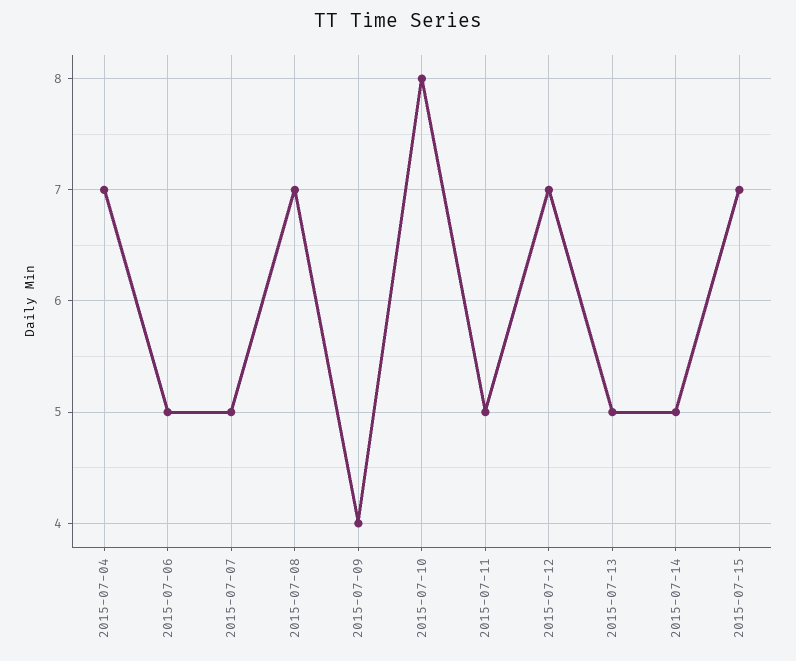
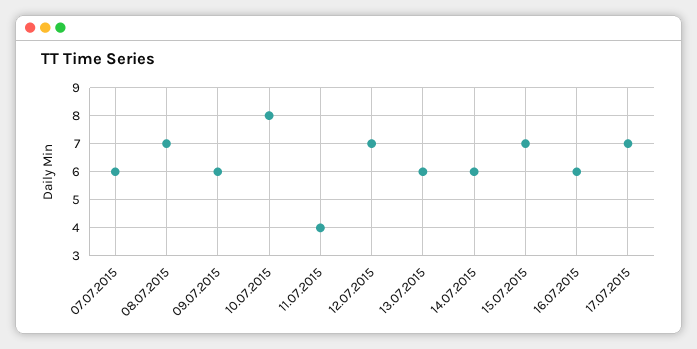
2015-07-04: 7 -> none
2015-07-06: 5 -> none
2015-07-07: 5 -> 6
2015-07-09: 4 -> 6
2015-07-11: 5 -> 4
2015-07-13: 5 -> 6
2015-07-14: 5 -> 6
16.07.2015: none -> 6
17.07.2015: none -> 7

